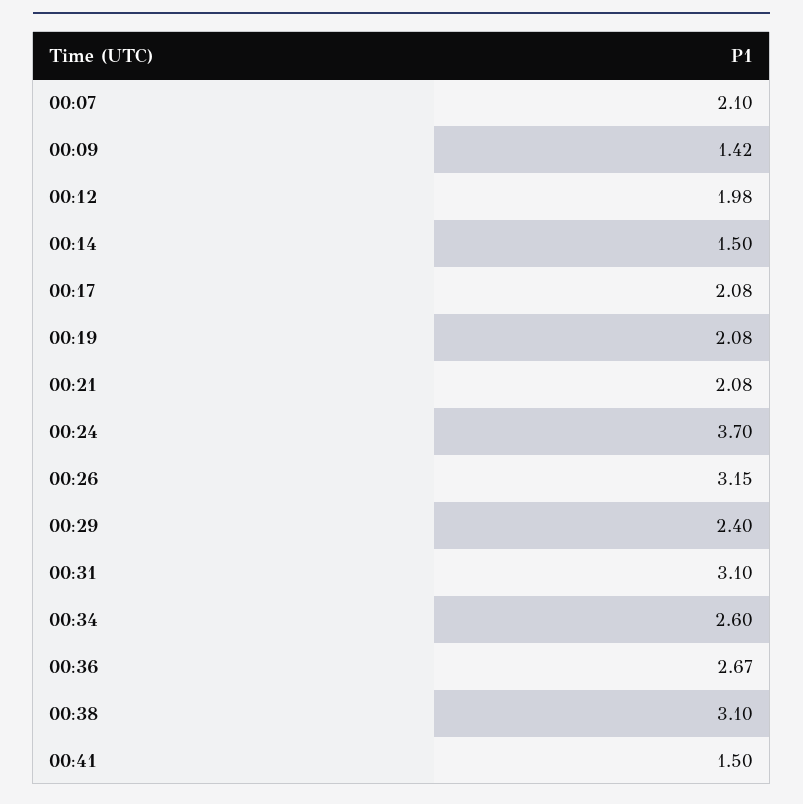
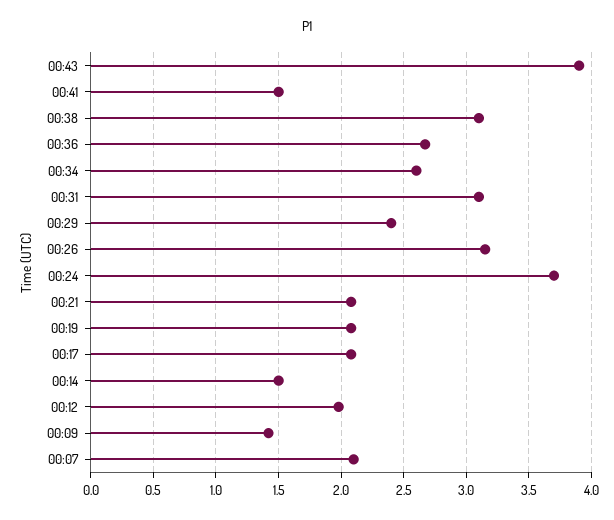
00:43: none -> 3.9

